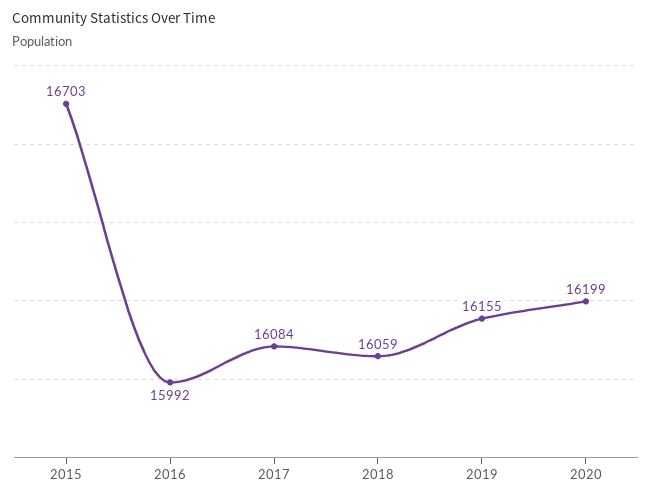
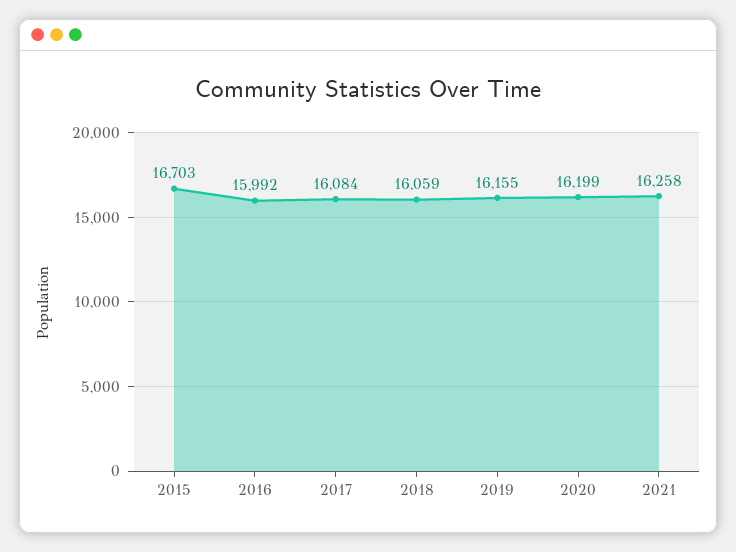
2021: none -> 16258

